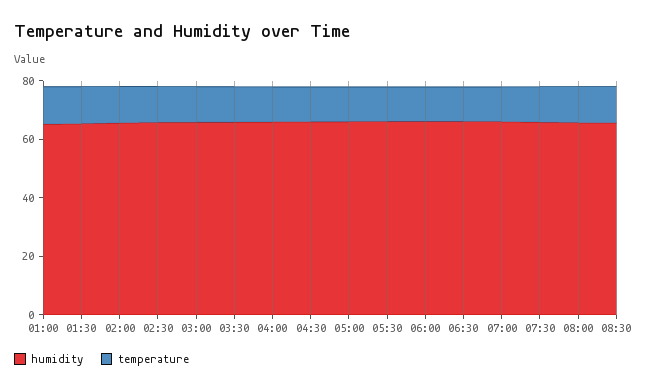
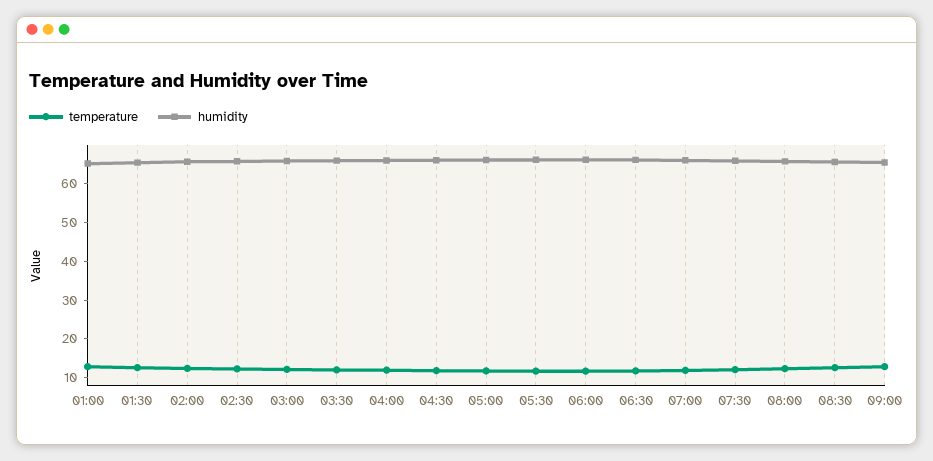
temperature, 09:00: none -> 12.5
humidity, 09:00: none -> 65

